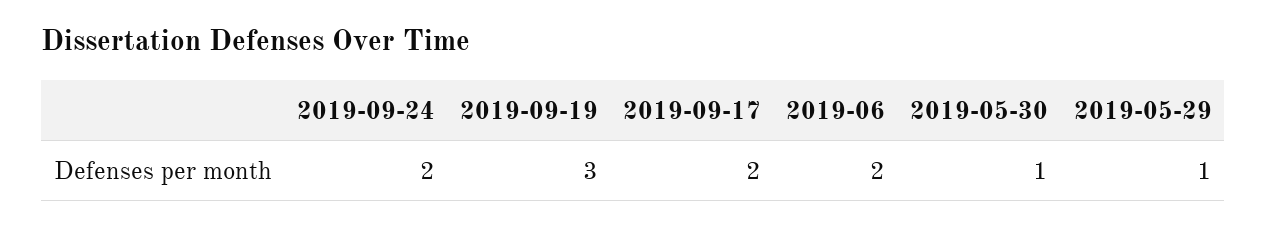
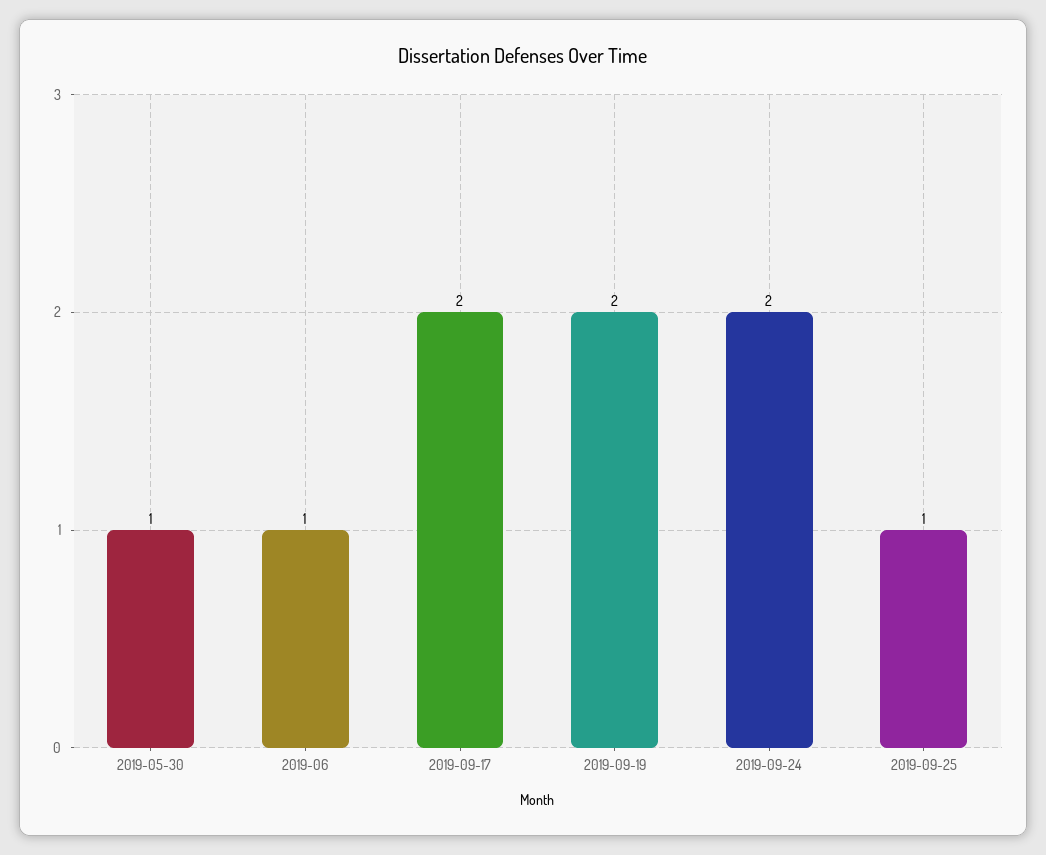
2019-09-19: 3 -> 2
2019-06: 2 -> 1
2019-05-29: 1 -> none
2019-09-25: none -> 1

